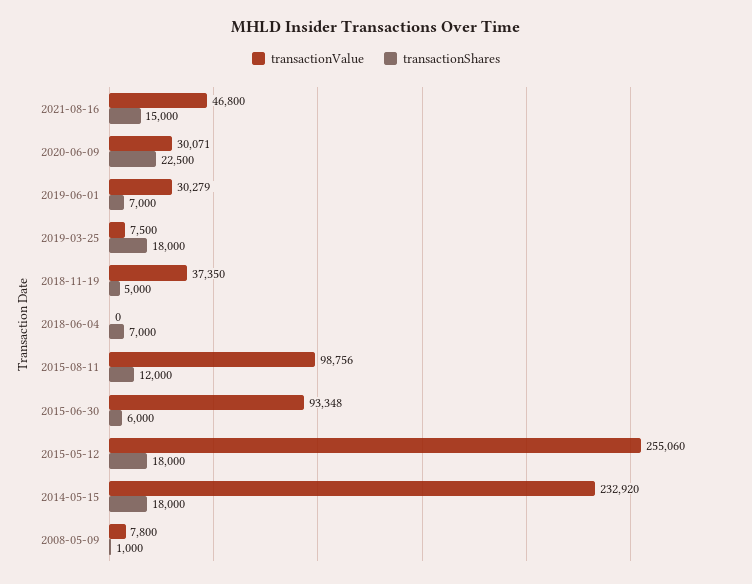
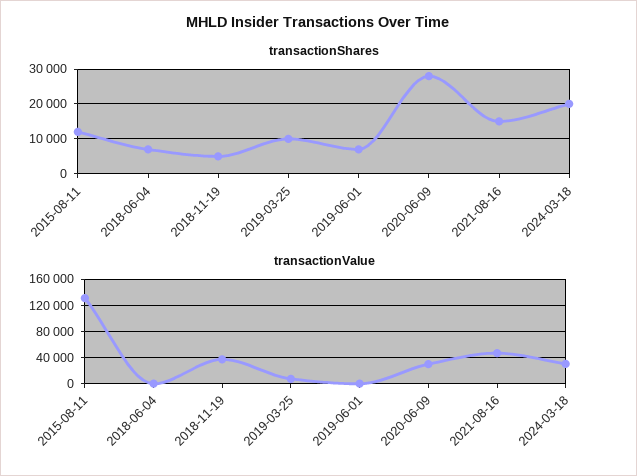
transactionShares, 2020-06-09: 22500 -> 28000
transactionValue, 2019-06-01: 30279 -> 0
transactionShares, 2019-03-25: 18000 -> 10000
transactionValue, 2015-08-11: 98756 -> 130000
transactionValue, 2015-06-30: 93348 -> none
transactionShares, 2015-06-30: 6000 -> none
transactionValue, 2015-05-12: 255060 -> none
transactionShares, 2015-05-12: 18000 -> none
transactionValue, 2014-05-15: 232920 -> none
transactionShares, 2014-05-15: 18000 -> none
transactionValue, 2008-05-09: 7800 -> none
transactionShares, 2008-05-09: 1000 -> none
transactionShares, 2024-03-18: none -> 20000
transactionValue, 2024-03-18: none -> 30000

